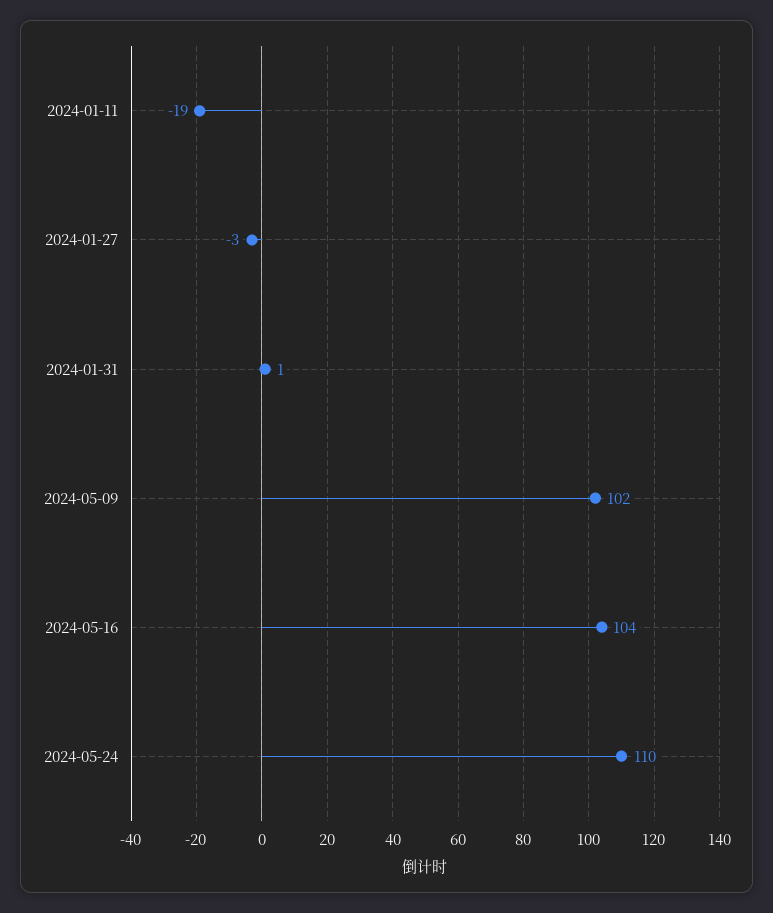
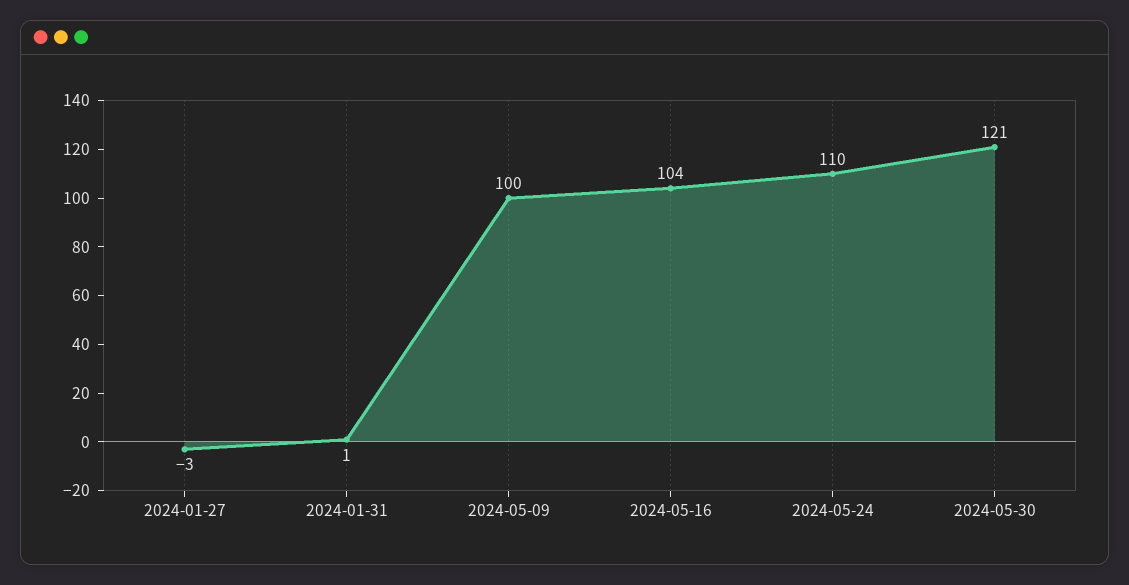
2024-01-11: -19 -> none
2024-05-09: 102 -> 100
2024-05-30: none -> 121

